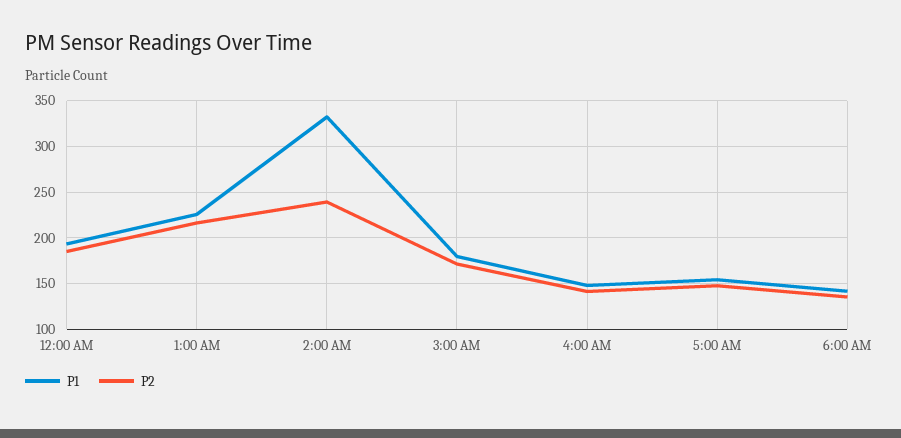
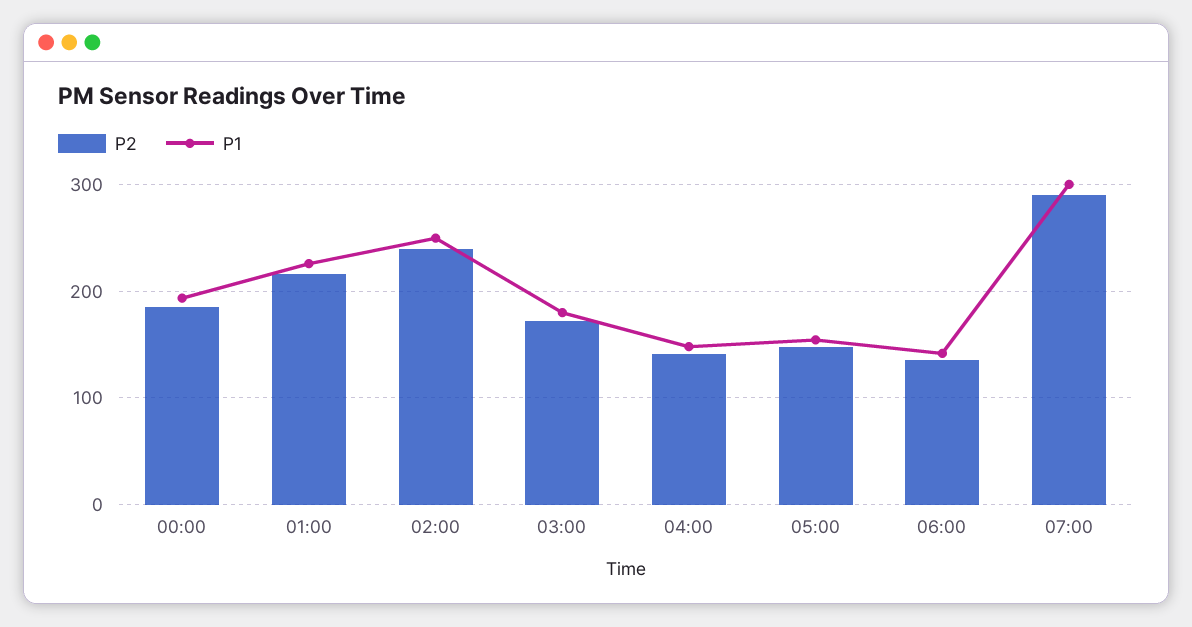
P1, 2:00 AM: 330 -> 250
P2, 07:00: none -> 290
P1, 07:00: none -> 300

